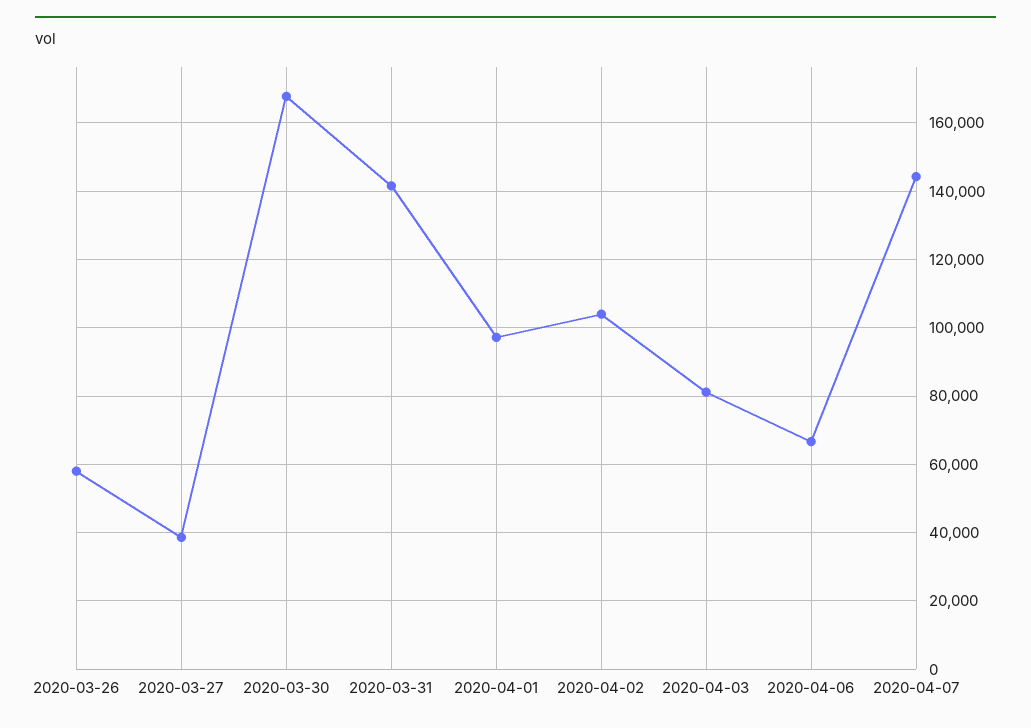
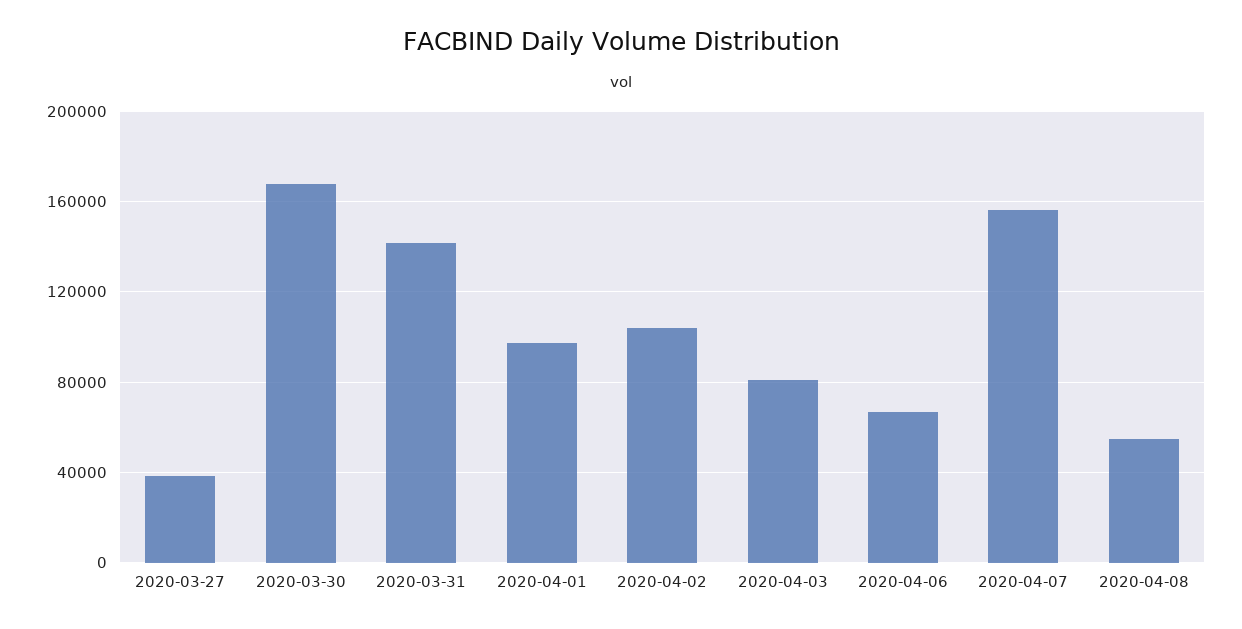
2020-03-26: 58000 -> none
2020-04-07: 144000 -> 155000
2020-04-08: none -> 55000

